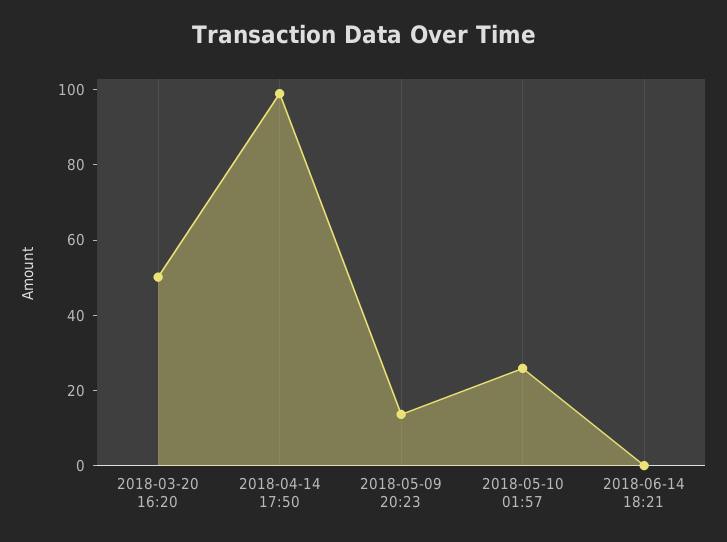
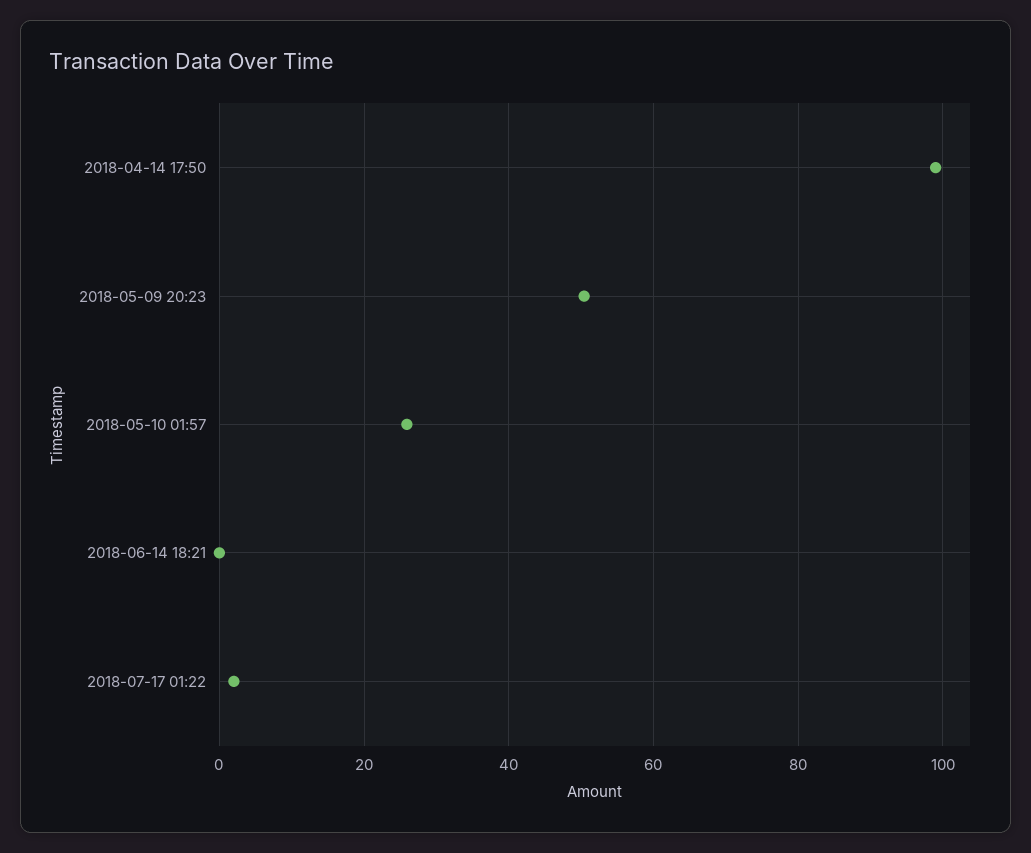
2018-03-20 16:20: 50 -> none
2018-05-09 20:23: 15 -> 50
2018-07-17 01:22: none -> 2

